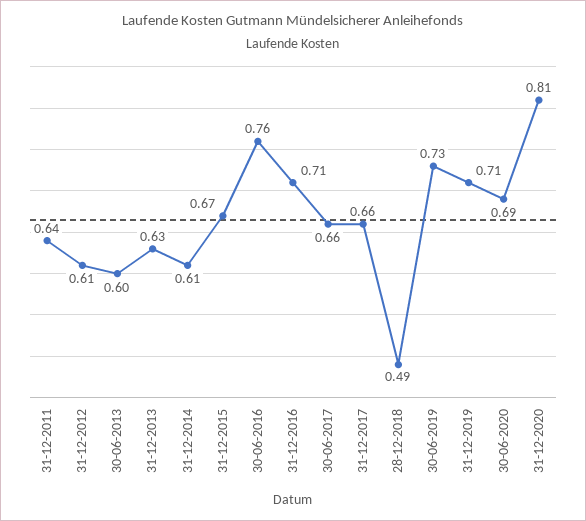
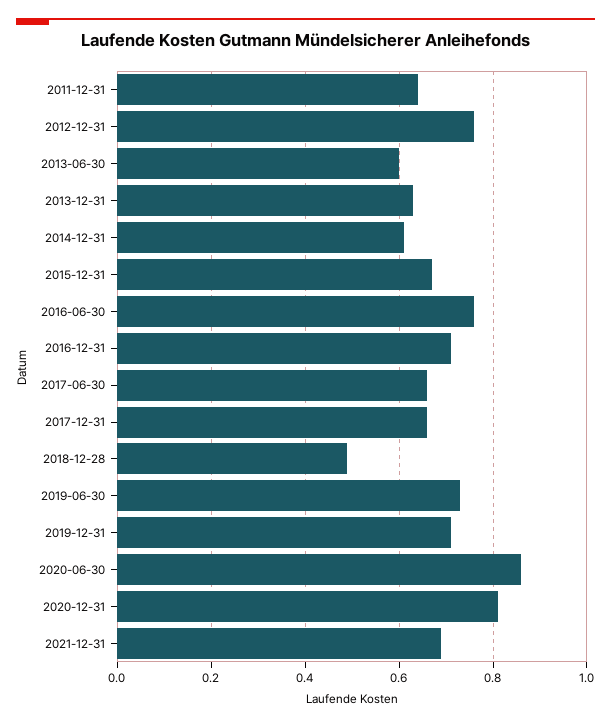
31-12-2012: 0.61 -> 0.75
30-06-2020: 0.69 -> 0.85
2021-12-31: none -> 0.7

